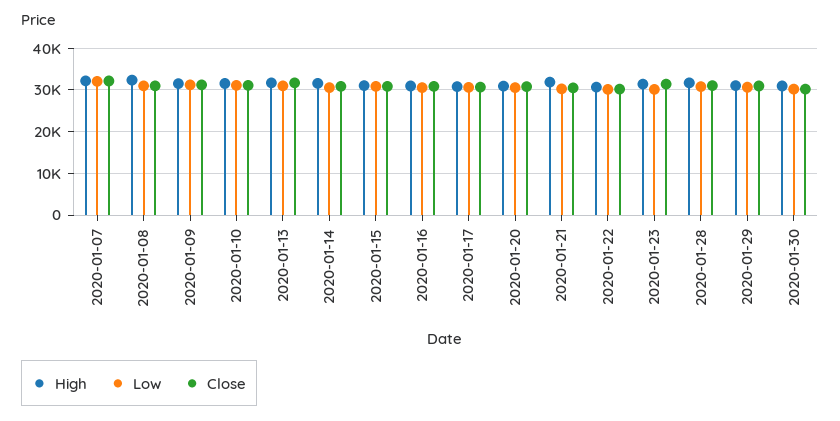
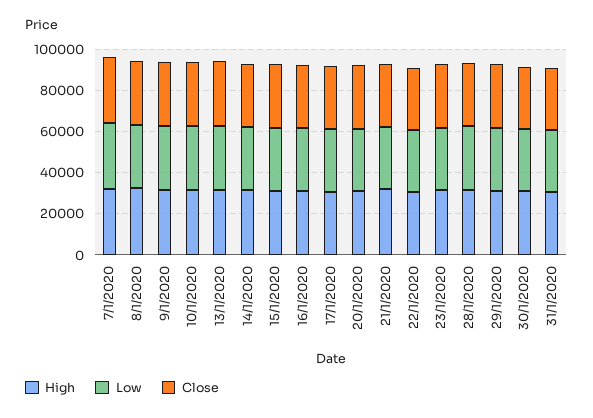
High, 31/1/2020: none -> 30000
Low, 31/1/2020: none -> 30000
Close, 31/1/2020: none -> 30000

